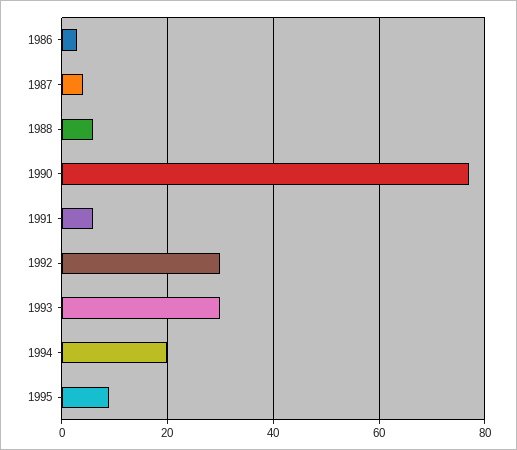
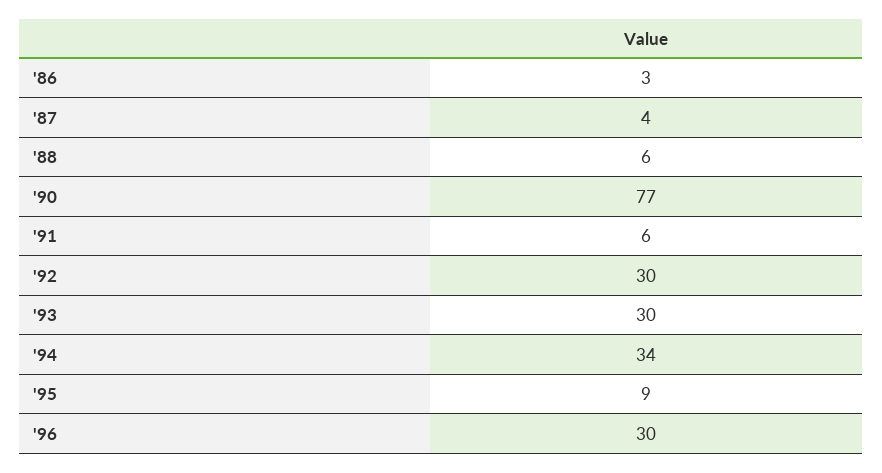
1994: 20 -> 34
'96: none -> 30

